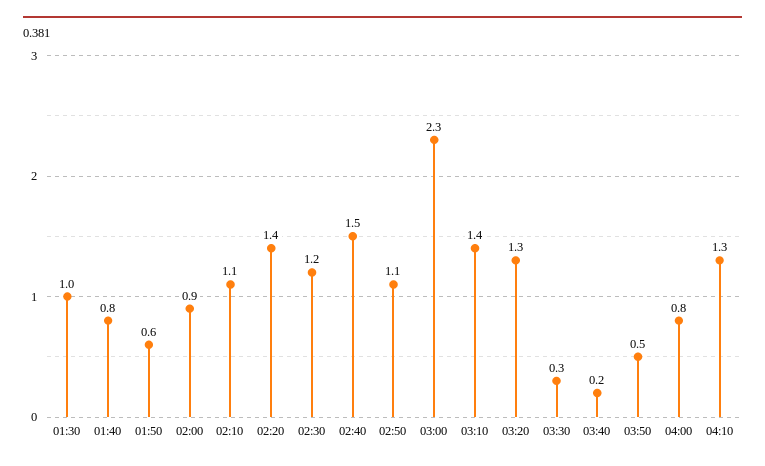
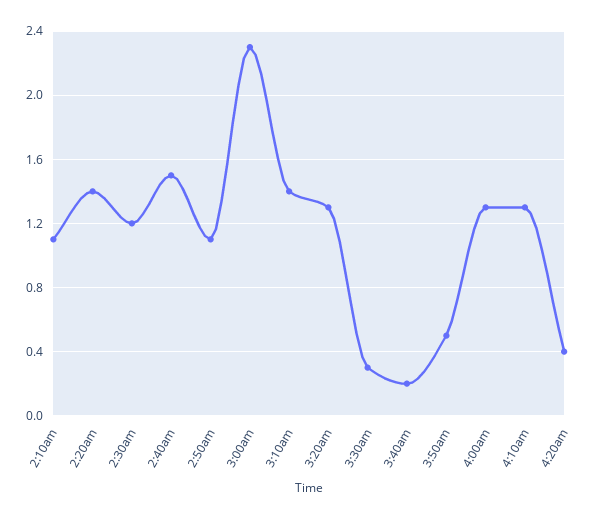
01:30: 1 -> none
01:40: 0.8 -> none
01:50: 0.6 -> none
02:00: 0.9 -> none
04:00: 0.8 -> 1.3
4:20am: none -> 0.4

